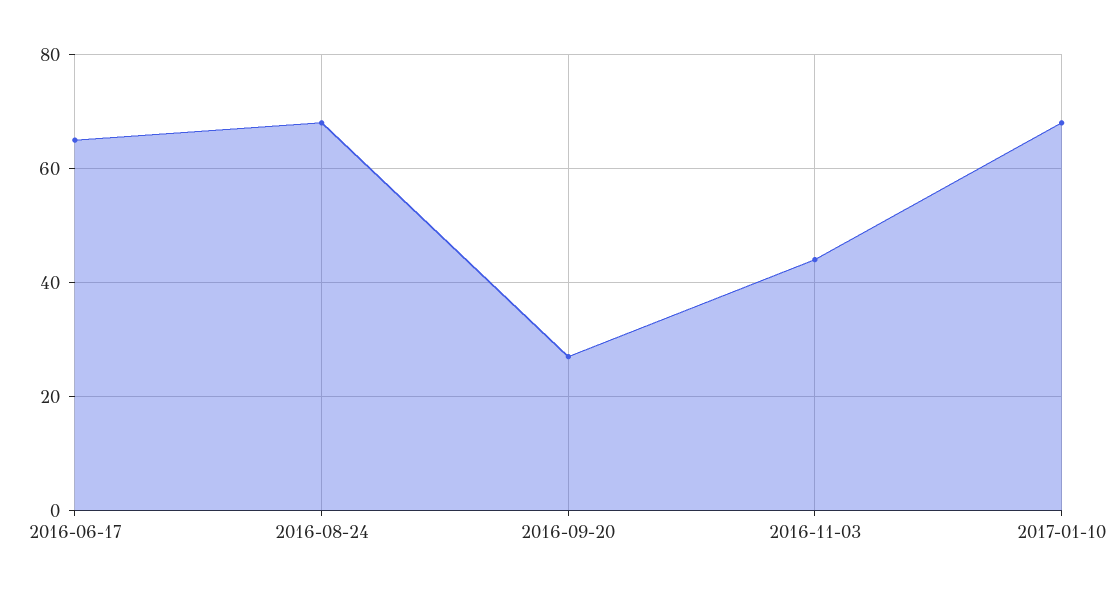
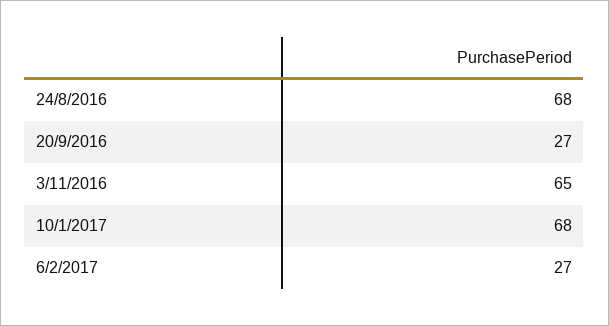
2016-06-17: 65 -> none
2016-11-03: 45 -> 65
6/2/2017: none -> 27

